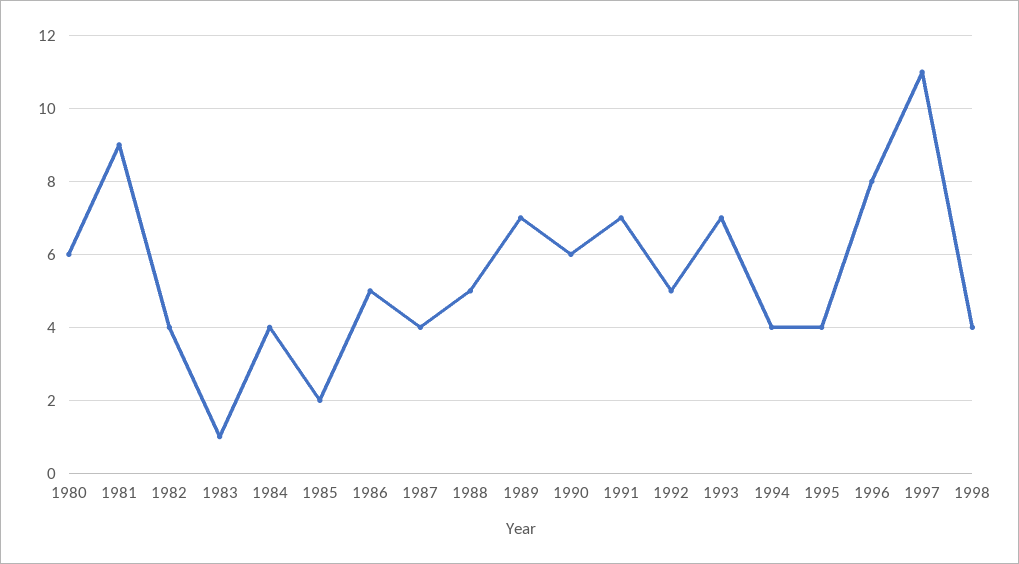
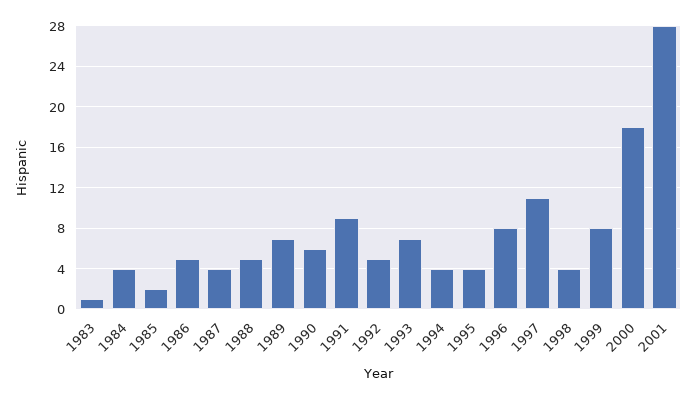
1980: 6 -> none
1981: 9 -> none
1982: 4 -> none
1991: 7 -> 9
1999: none -> 8
2000: none -> 18
2001: none -> 28

